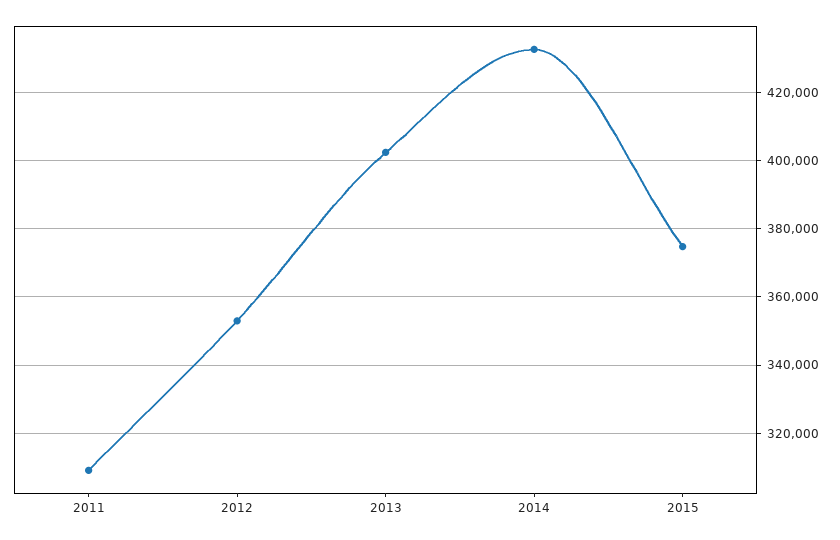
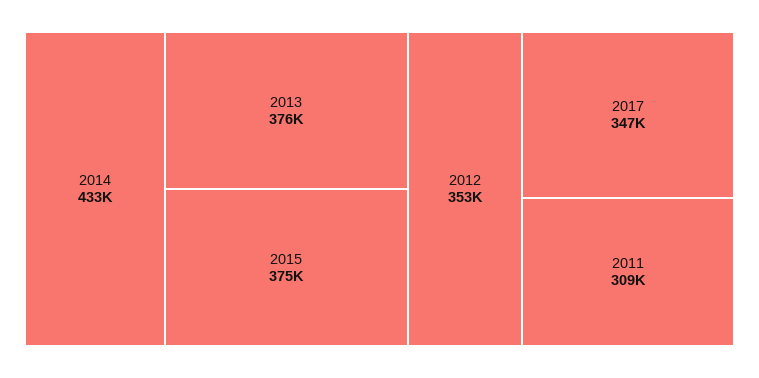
2013: 402000 -> 376000
2017: none -> 347000

